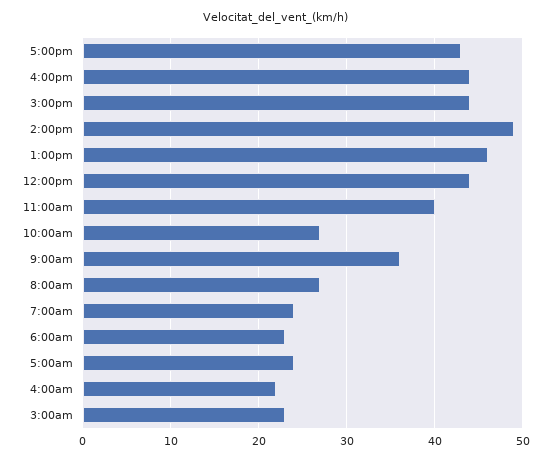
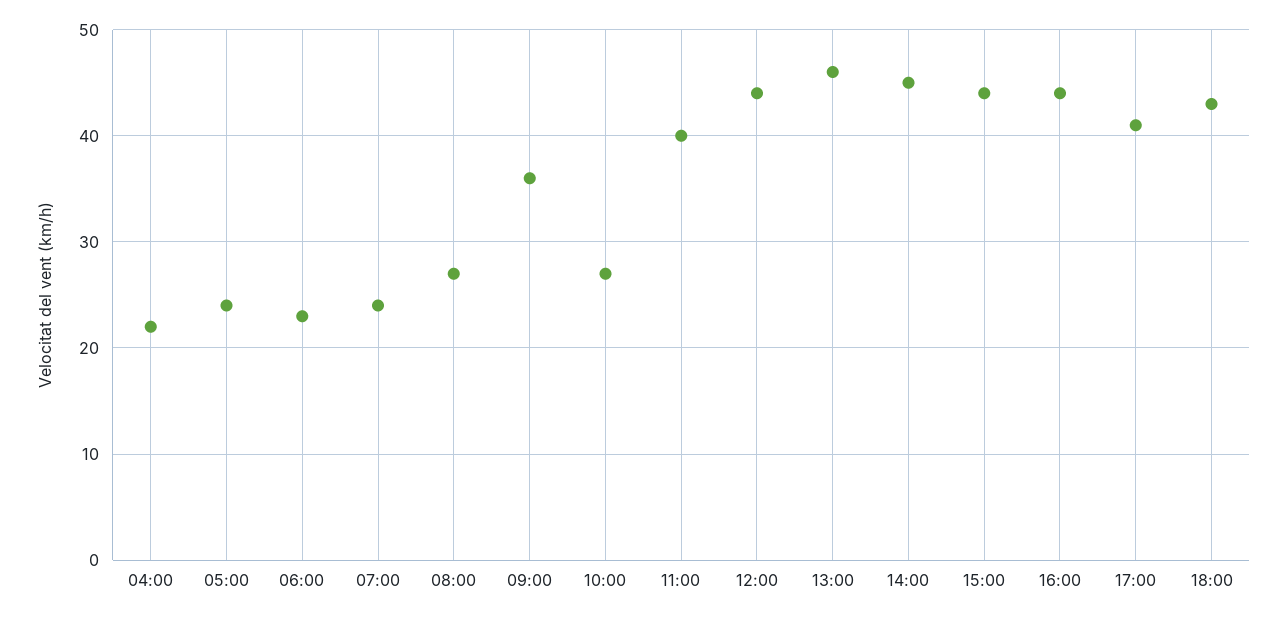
5:00pm: 43 -> 41
2:00pm: 49 -> 45
3:00am: 23 -> none
18:00: none -> 43

